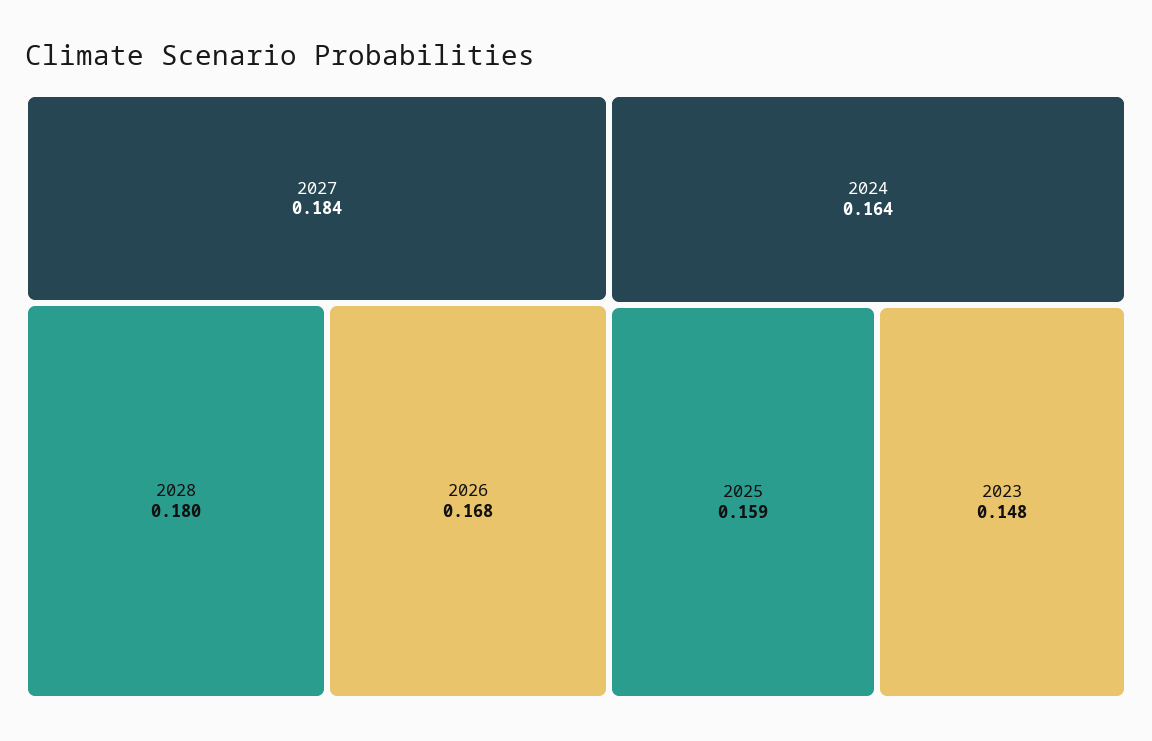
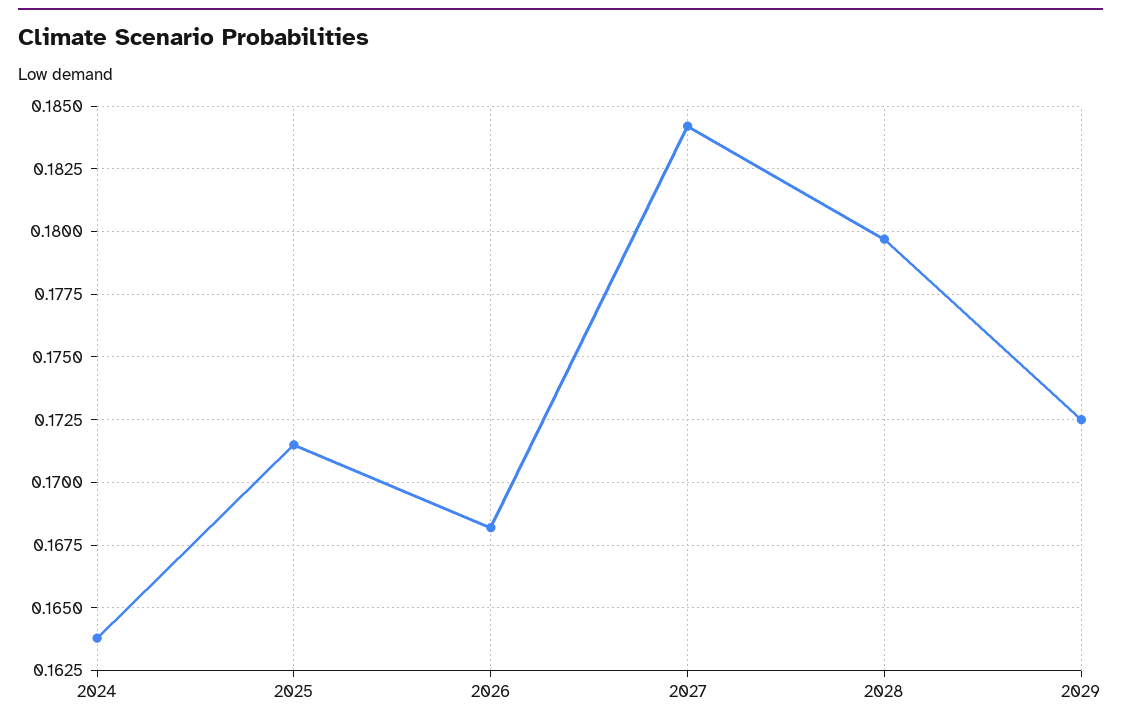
2025: 0.159 -> 0.1715
2023: 0.148 -> none
2029: none -> 0.1725

